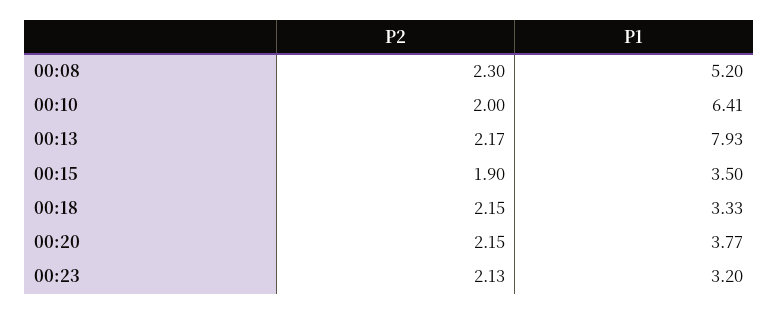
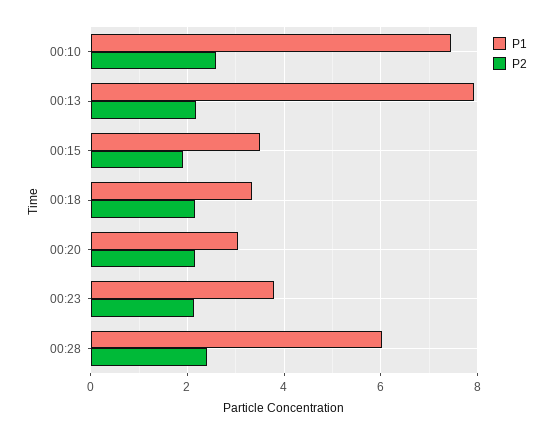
P2, 00:08: 2.3 -> none
P1, 00:08: 5.2 -> none
P2, 00:10: 2 -> 2.6
P1, 00:10: 6.41 -> 7.4
P1, 00:20: 3.77 -> 3
P1, 00:23: 3.2 -> 3.8
P1, 00:28: none -> 6
P2, 00:28: none -> 2.4

